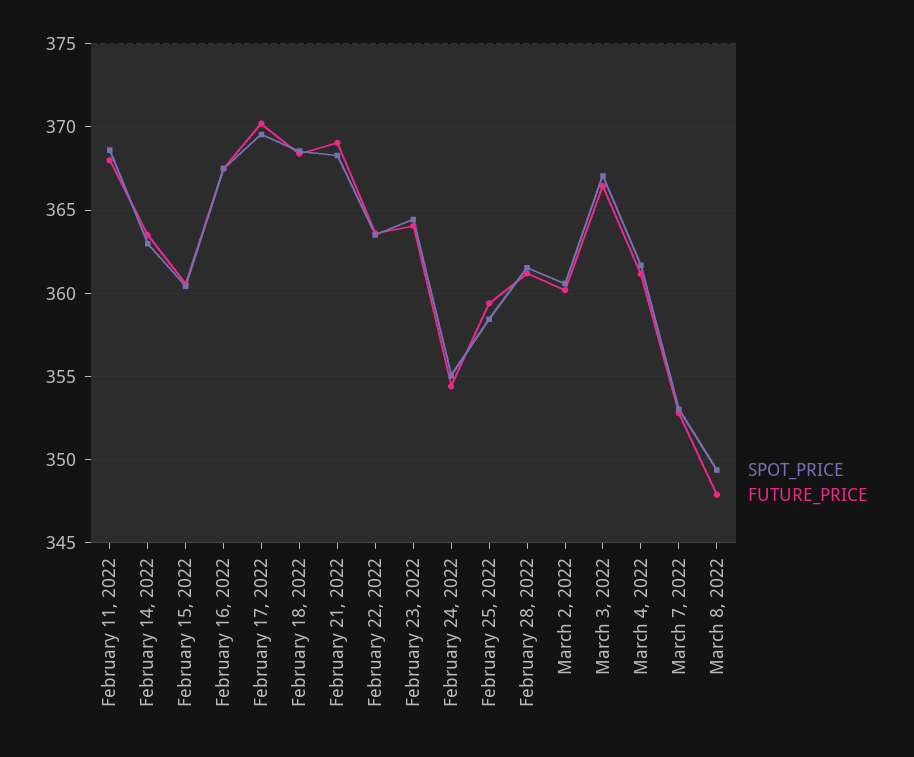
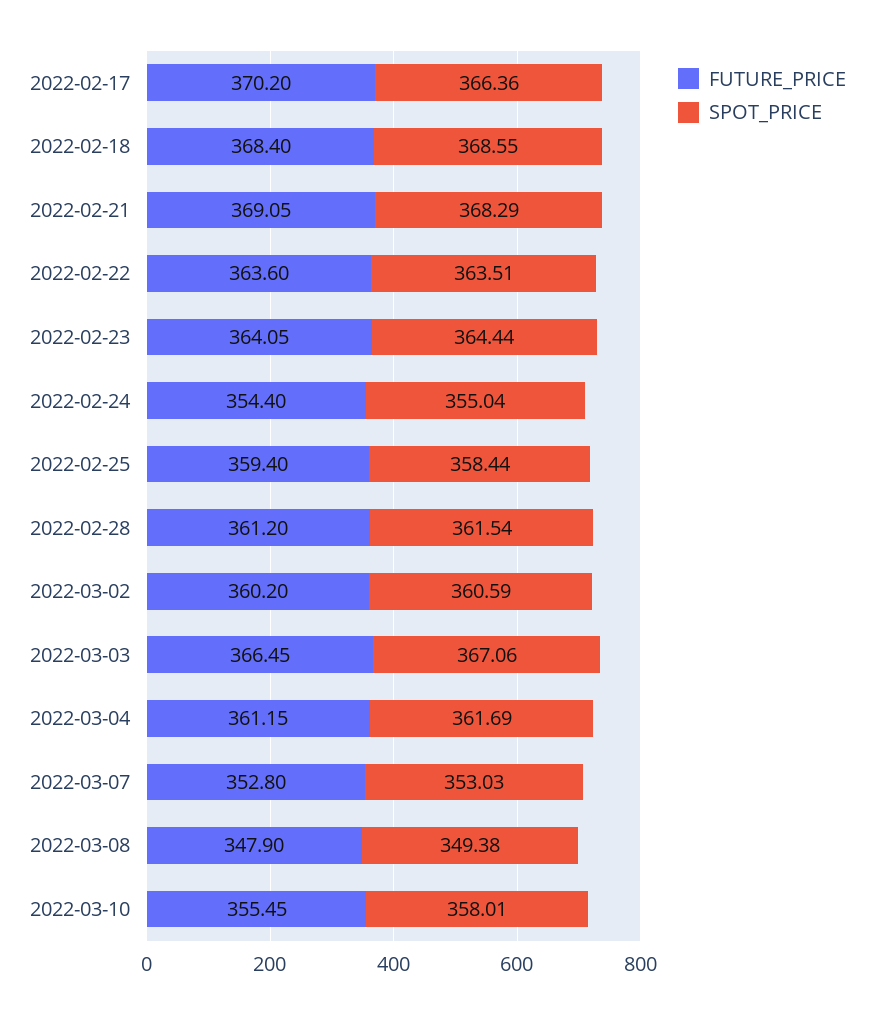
SPOT_PRICE, February 11, 2022: 368.5 -> none
FUTURE_PRICE, February 11, 2022: 368 -> none
SPOT_PRICE, February 14, 2022: 363 -> none
FUTURE_PRICE, February 14, 2022: 363.5 -> none
SPOT_PRICE, February 15, 2022: 360.5 -> none
FUTURE_PRICE, February 15, 2022: 360.5 -> none
SPOT_PRICE, February 16, 2022: 367.5 -> none
FUTURE_PRICE, February 16, 2022: 367.5 -> none
SPOT_PRICE, February 17, 2022: 369.5 -> 366.36
FUTURE_PRICE, 2022-03-10: none -> 355.45
SPOT_PRICE, 2022-03-10: none -> 358.01

